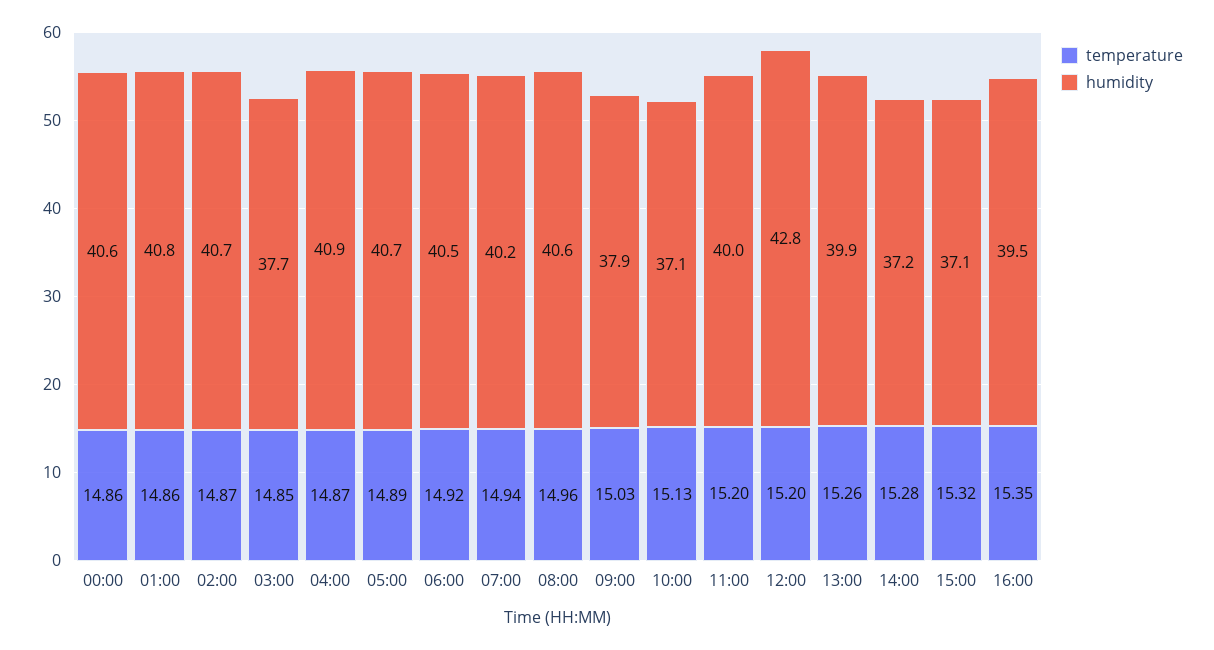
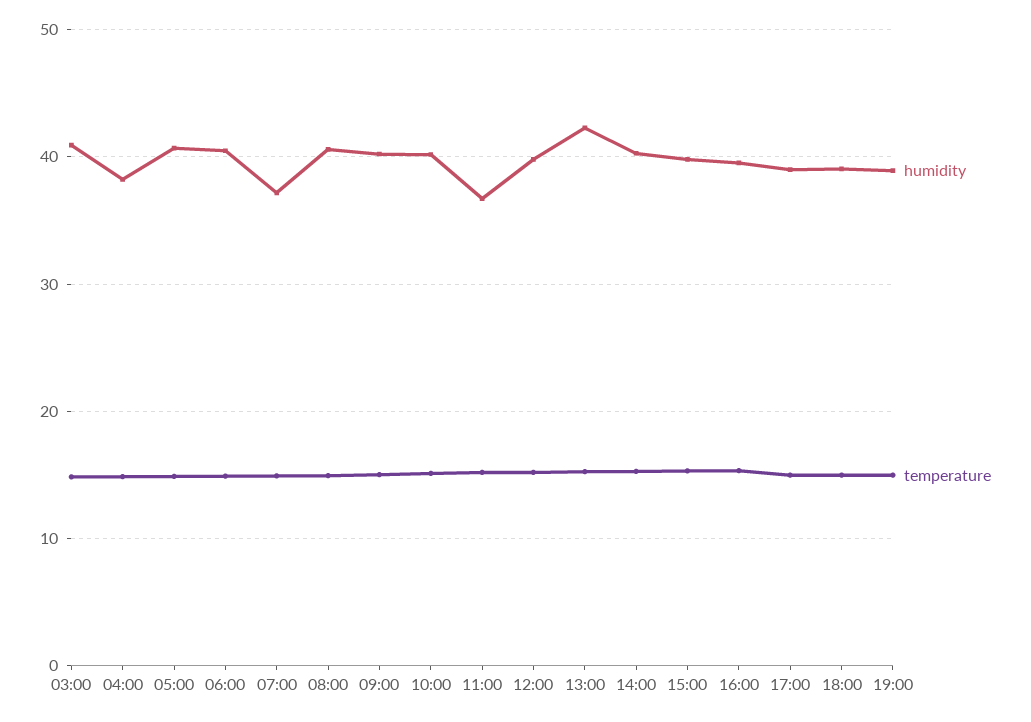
temperature, 00:00: 14.86 -> none
humidity, 00:00: 40.6 -> none
temperature, 01:00: 14.86 -> none
humidity, 01:00: 40.8 -> none
temperature, 02:00: 14.87 -> none
humidity, 02:00: 40.7 -> none
humidity, 03:00: 37.7 -> 41
humidity, 04:00: 40.9 -> 38
humidity, 07:00: 40.2 -> 37
humidity, 09:00: 37.9 -> 40
humidity, 10:00: 37.1 -> 40
humidity, 11:00: 40 -> 37
humidity, 12:00: 42.8 -> 40
humidity, 13:00: 39.9 -> 42
humidity, 14:00: 37.2 -> 40
humidity, 15:00: 37.1 -> 40
humidity, 17:00: none -> 39
temperature, 17:00: none -> 15
humidity, 18:00: none -> 39
temperature, 18:00: none -> 15
humidity, 19:00: none -> 39
temperature, 19:00: none -> 15

